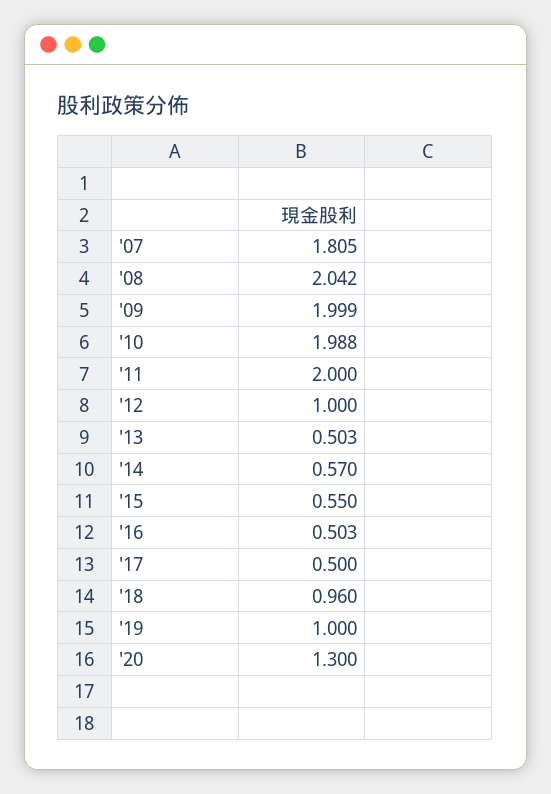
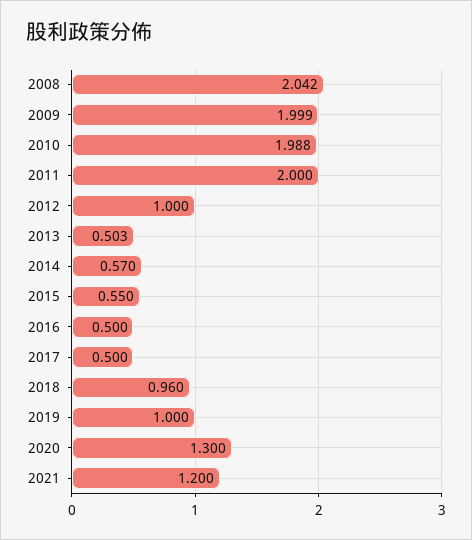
'07: 1.805 -> none
'16: 0.503 -> 0.5
2021: none -> 1.2

